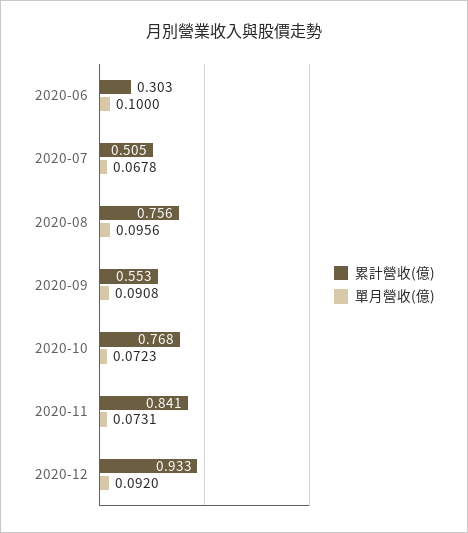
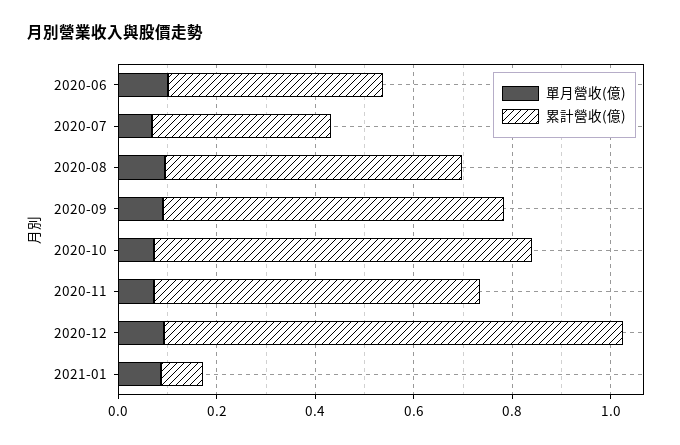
累計營收(億), 2020-06: 0.303 -> 0.45
累計營收(億), 2020-07: 0.505 -> 0.35
累計營收(億), 2020-08: 0.756 -> 0.6
累計營收(億), 2020-09: 0.553 -> 0.7
累計營收(億), 2020-11: 0.841 -> 0.65
單月營收(億), 2021-01: none -> 0.1
累計營收(億), 2021-01: none -> 0.1

